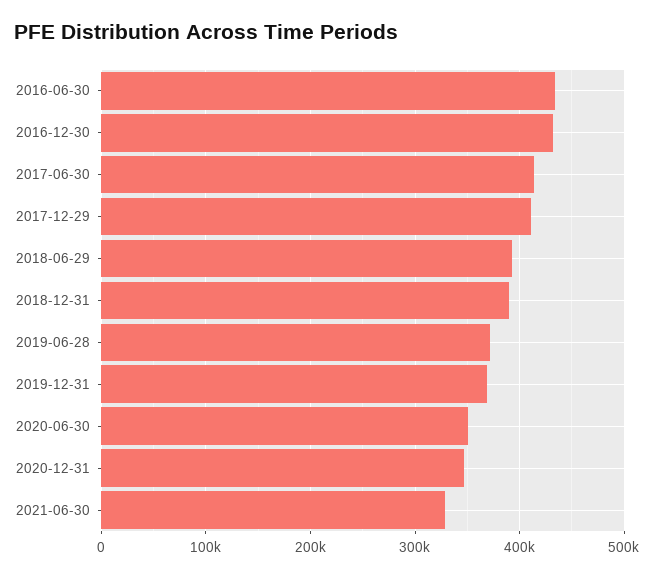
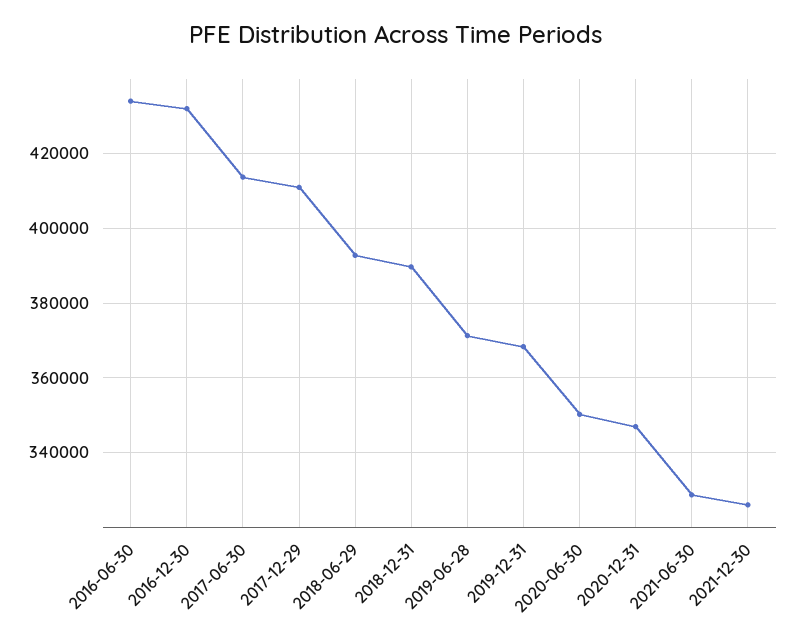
2021-12-30: none -> 326000

